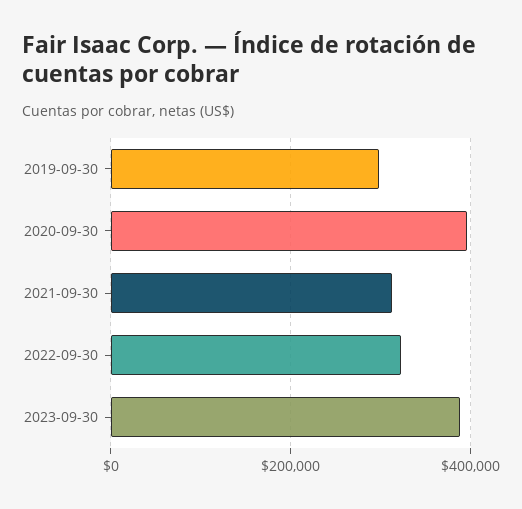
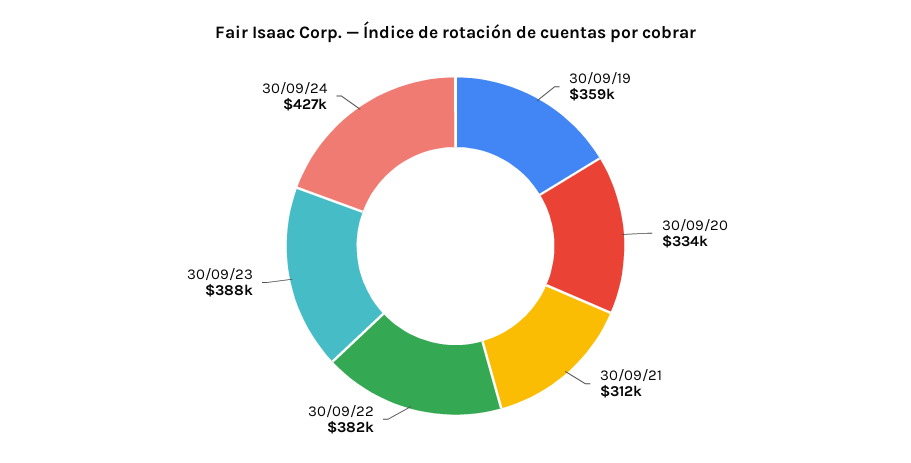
2019-09-30: 300000 -> 359000
2020-09-30: 400000 -> 334000
2022-09-30: 320000 -> 382000
30/09/24: none -> 427000

